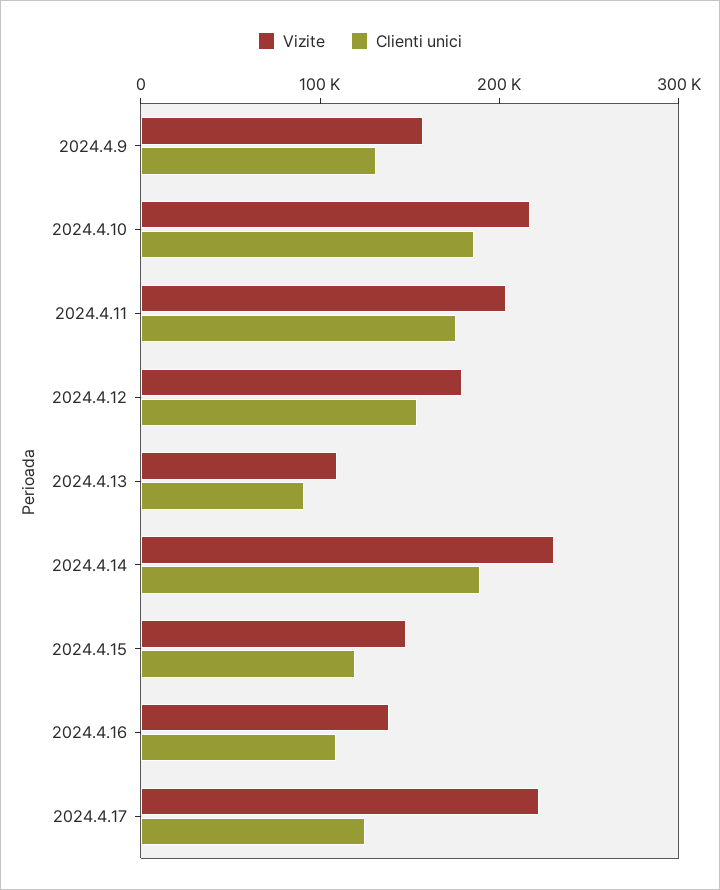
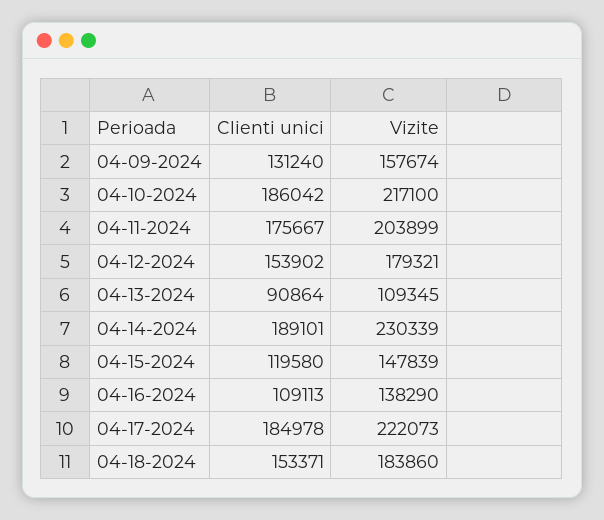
Clienti unici, 2024.4.17: 120000 -> 184978
Clienti unici, 04-18-2024: none -> 153371
Vizite, 04-18-2024: none -> 183860

